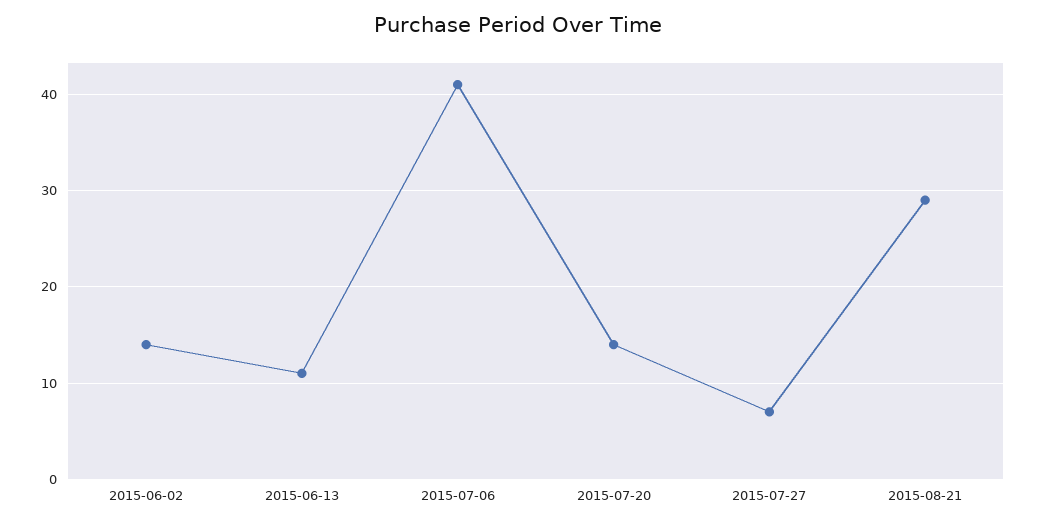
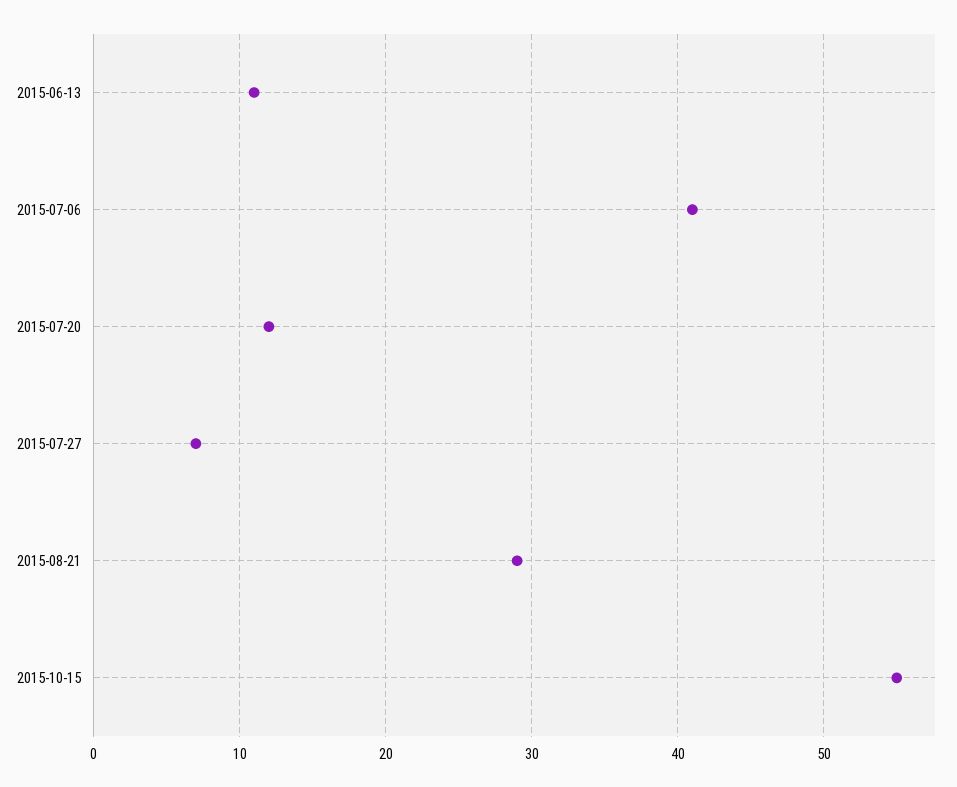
2015-06-02: 14 -> none
2015-07-20: 14 -> 12
2015-10-15: none -> 55

